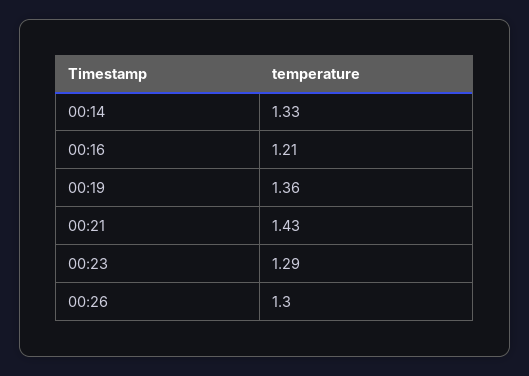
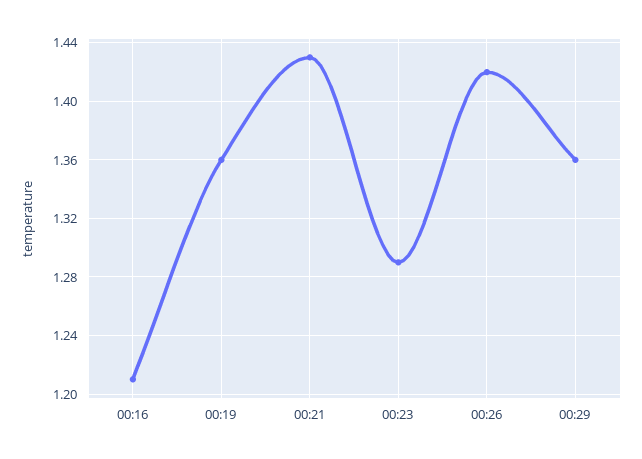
00:14: 1.33 -> none
00:26: 1.3 -> 1.42
00:29: none -> 1.36

